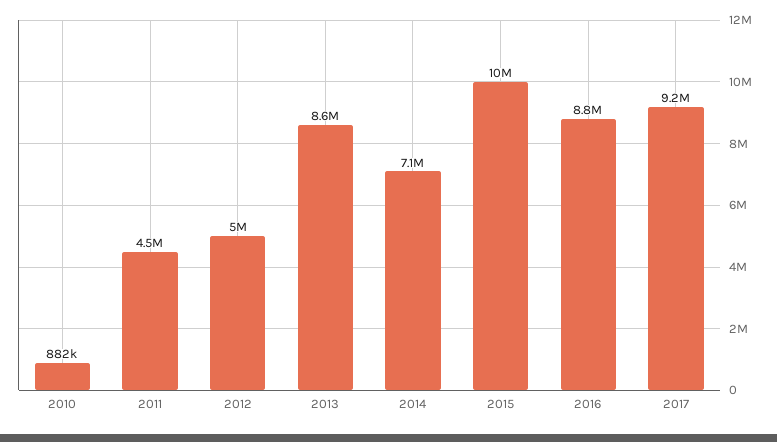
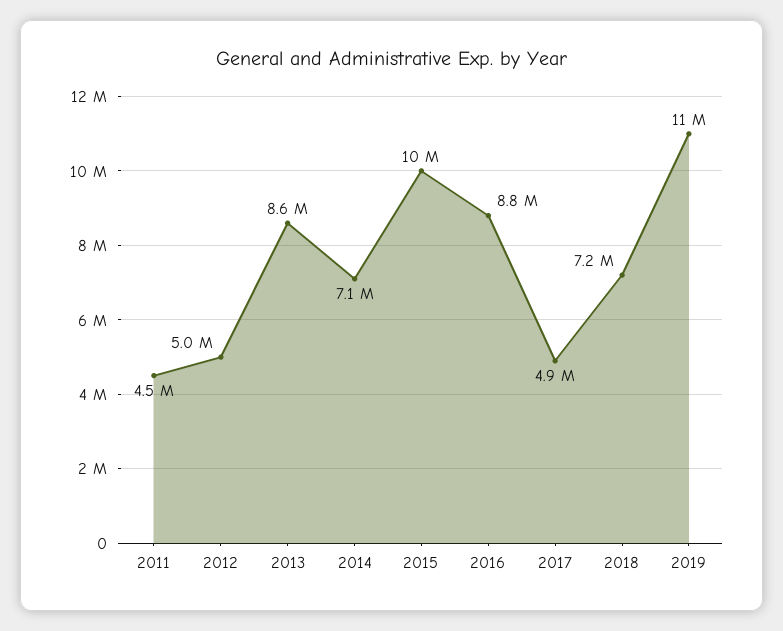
2010: 882000 -> none
2017: 9200000 -> 4900000
2018: none -> 7200000
2019: none -> 11000000

